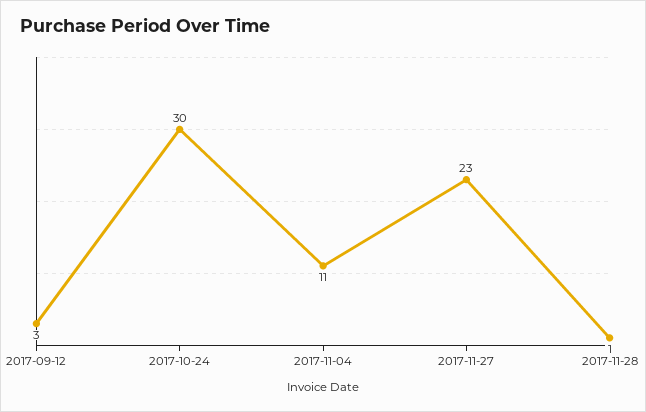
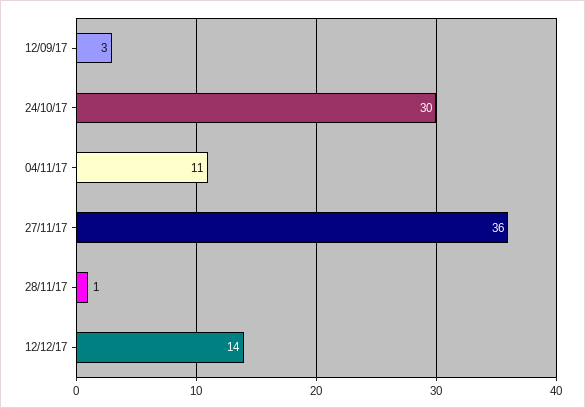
2017-11-27: 23 -> 36
12/12/17: none -> 14

